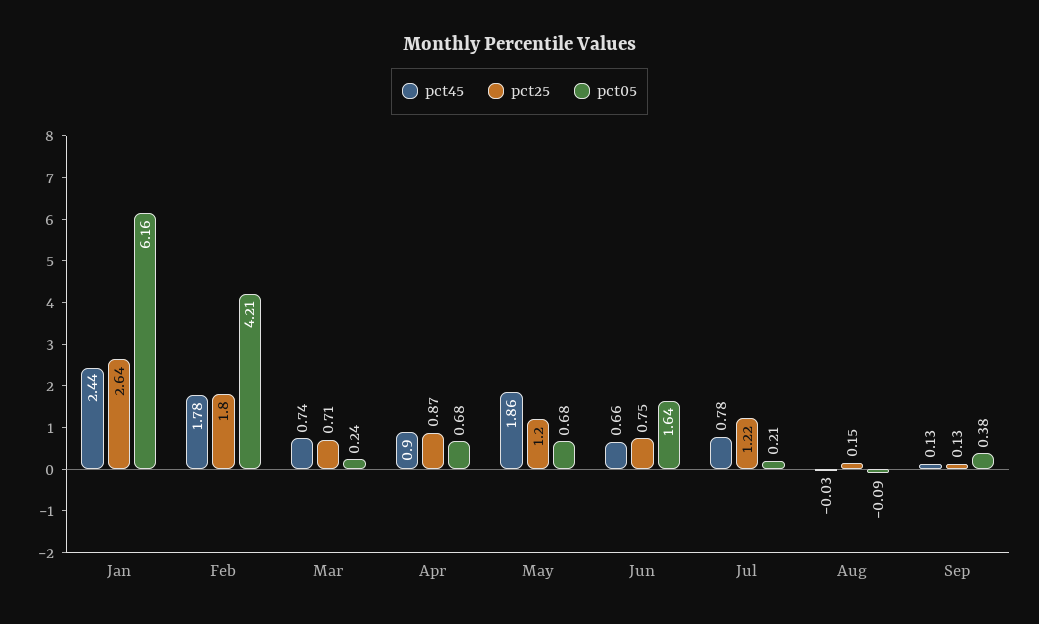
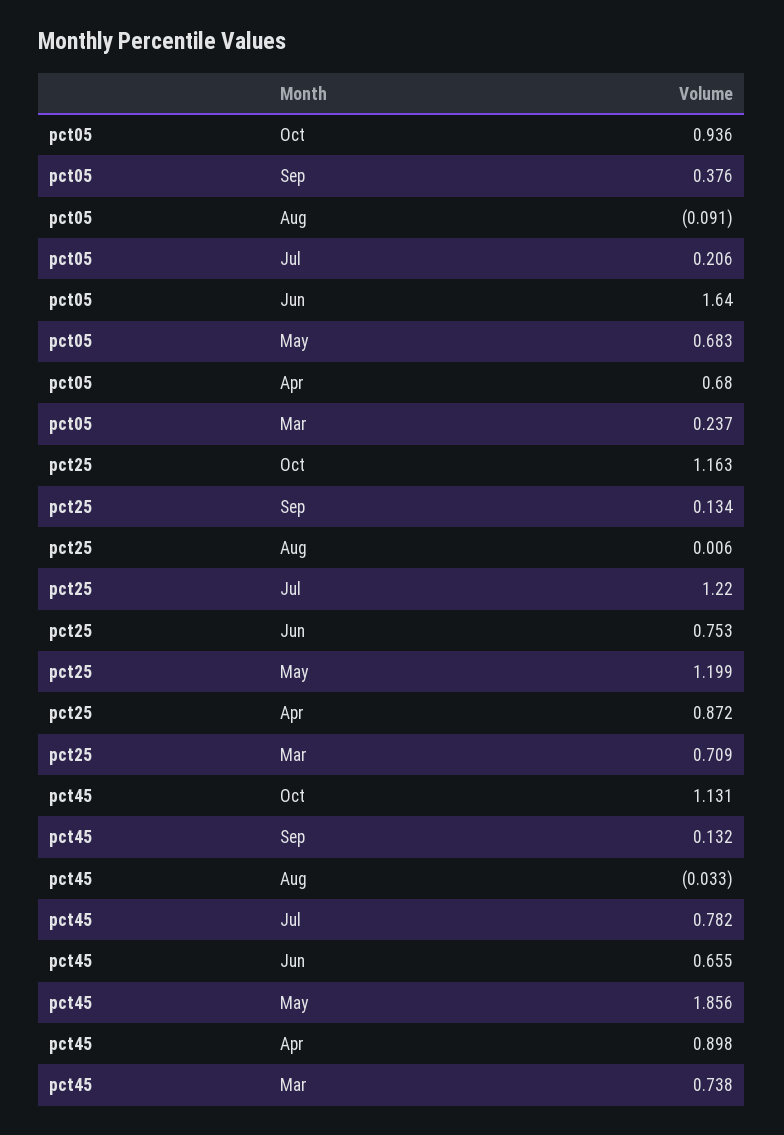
pct45, Jan: 2.44 -> none
pct25, Jan: 2.64 -> none
pct05, Jan: 6.16 -> none
pct45, Feb: 1.78 -> none
pct25, Feb: 1.8 -> none
pct05, Feb: 4.21 -> none
pct25, Aug: 0.15 -> 0.006
pct05, Oct: none -> 0.936
pct25, Oct: none -> 1.163
pct45, Oct: none -> 1.131

